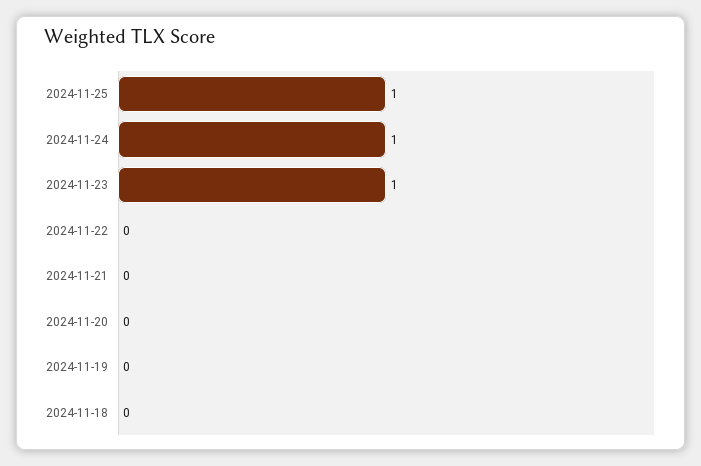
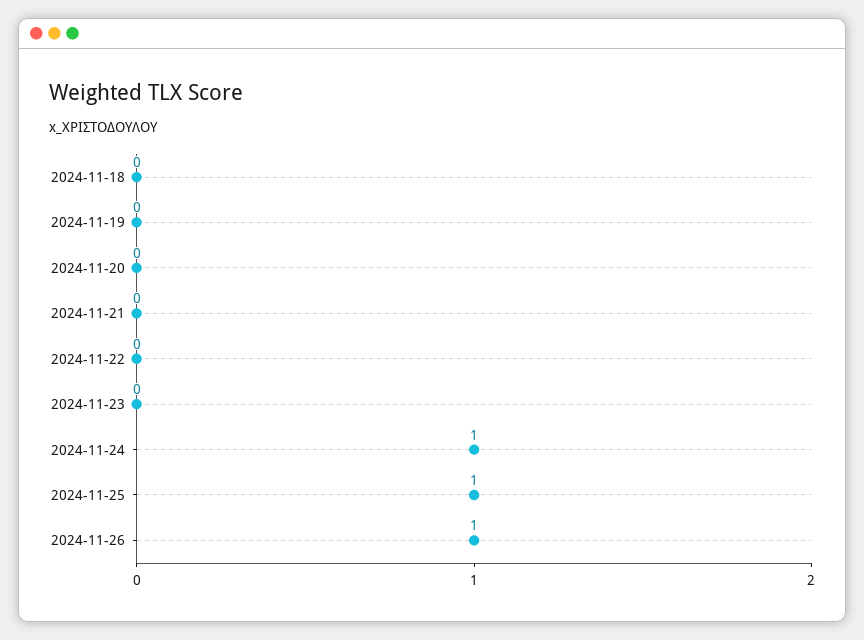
2024-11-23: 1 -> 0
2024-11-26: none -> 1

